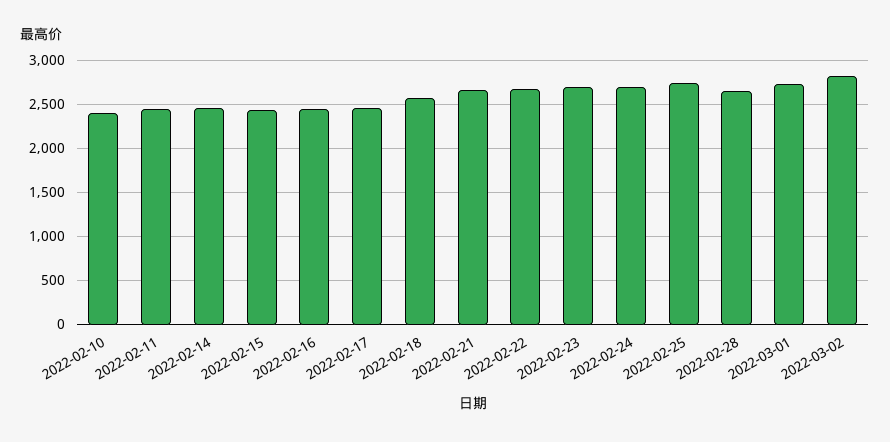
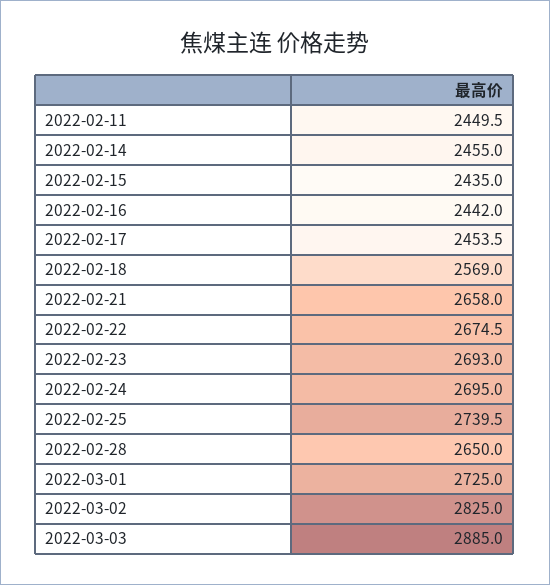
2022-02-10: 2400 -> none
2022-03-03: none -> 2885

